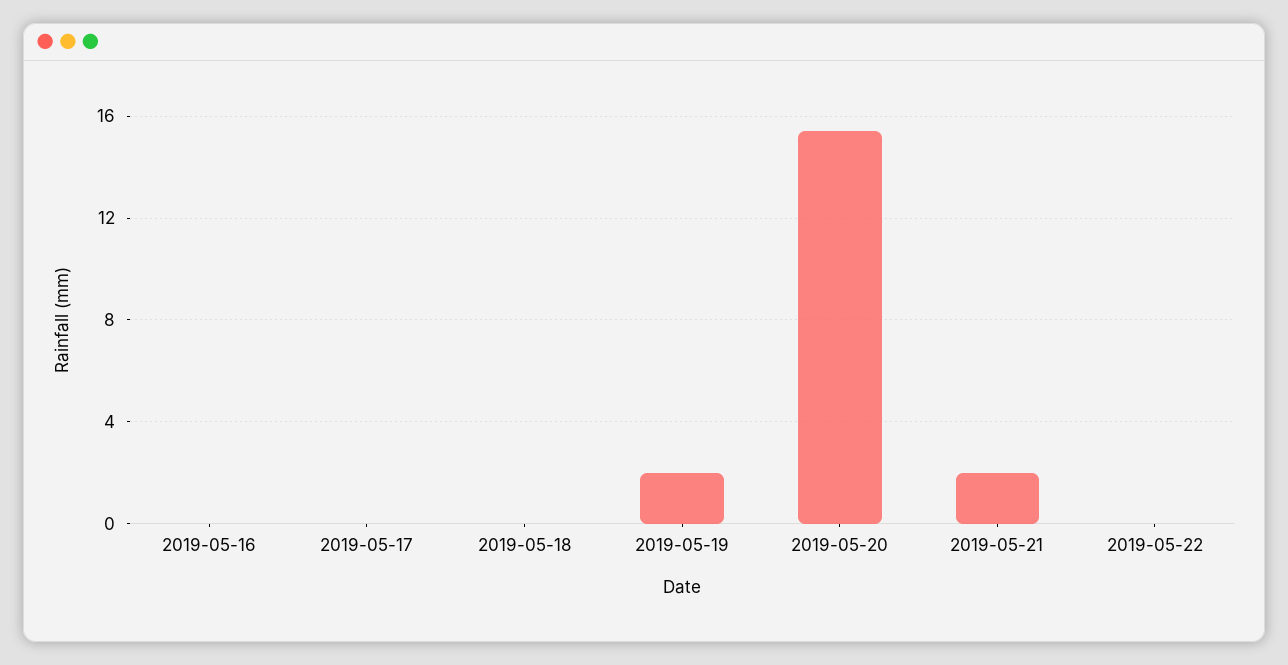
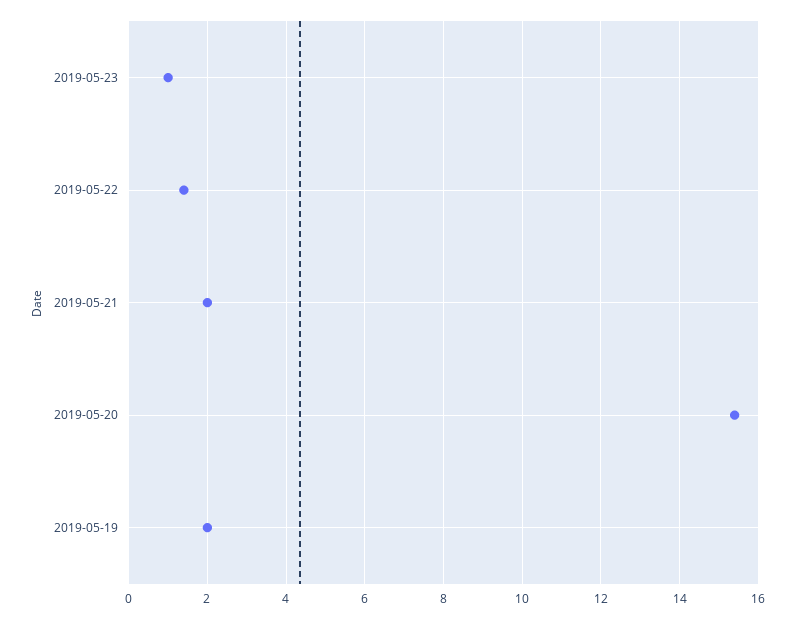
2019-05-16: 0 -> none
2019-05-17: 0 -> none
2019-05-18: 0 -> none
2019-05-22: 0 -> 1.5
2019-05-23: none -> 1

